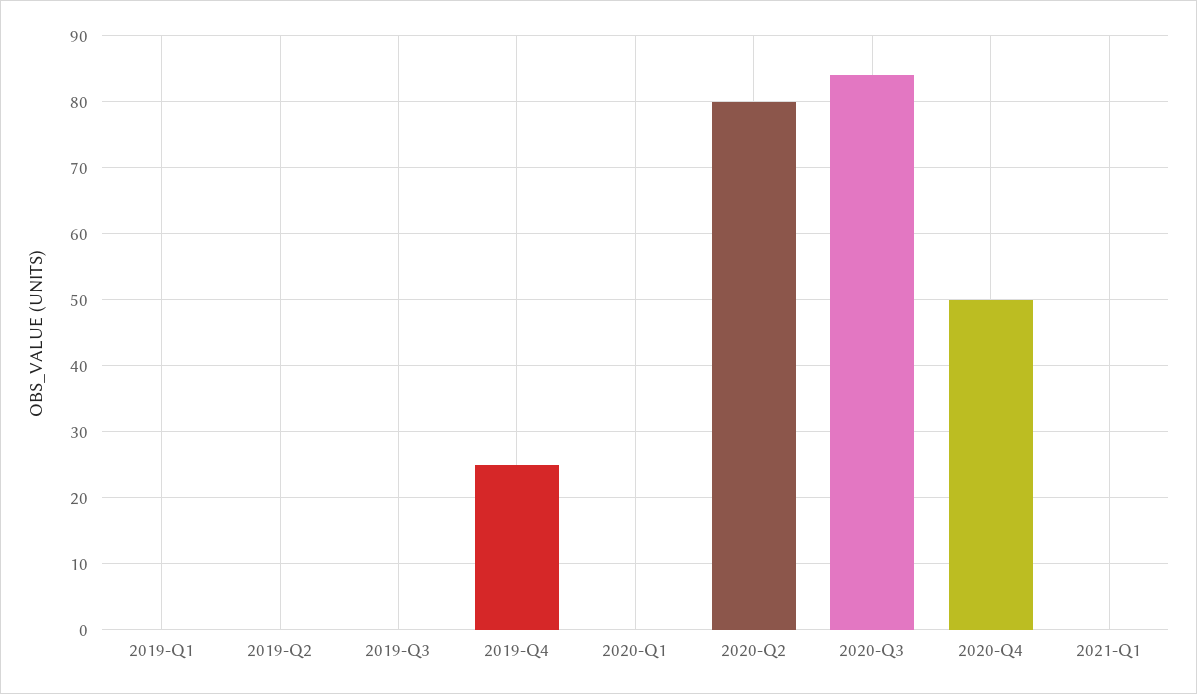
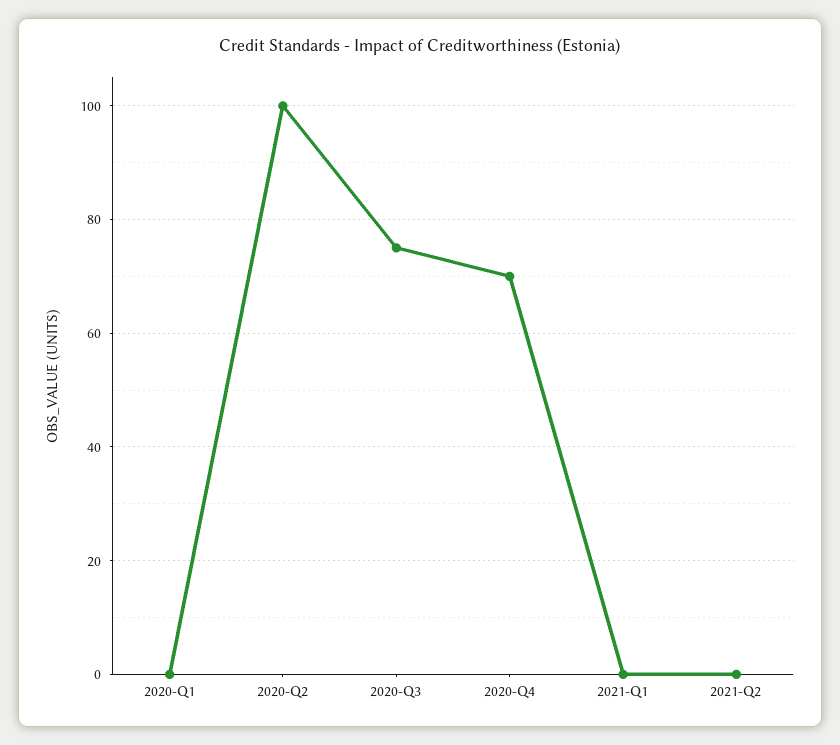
2019-Q1: 0 -> none
2019-Q2: 0 -> none
2019-Q3: 0 -> none
2019-Q4: 25 -> none
2020-Q2: 80 -> 100
2020-Q3: 84 -> 75
2020-Q4: 50 -> 70
2021-Q2: none -> 0

